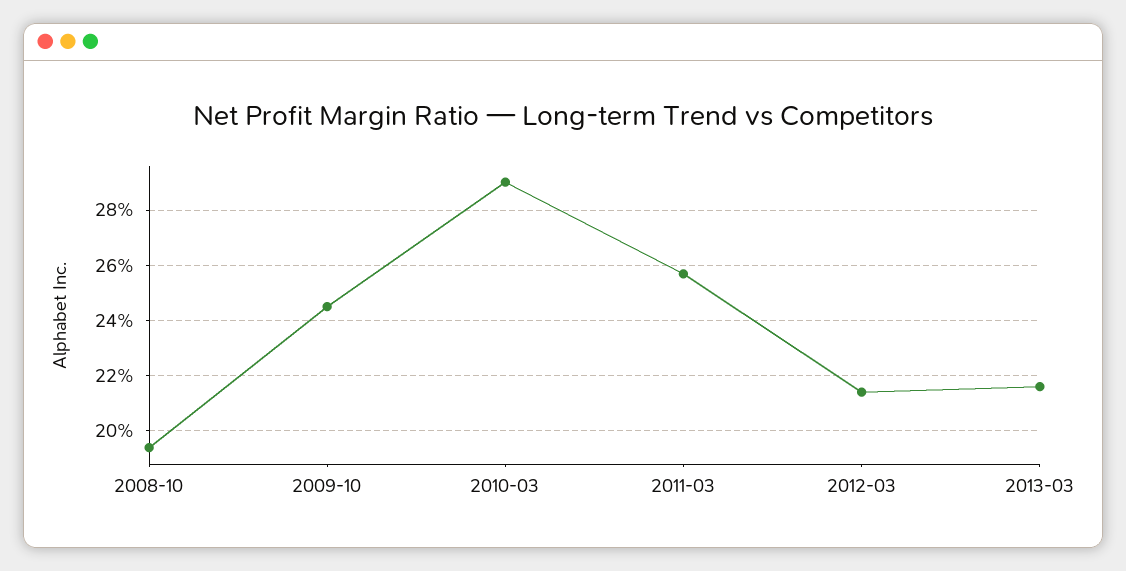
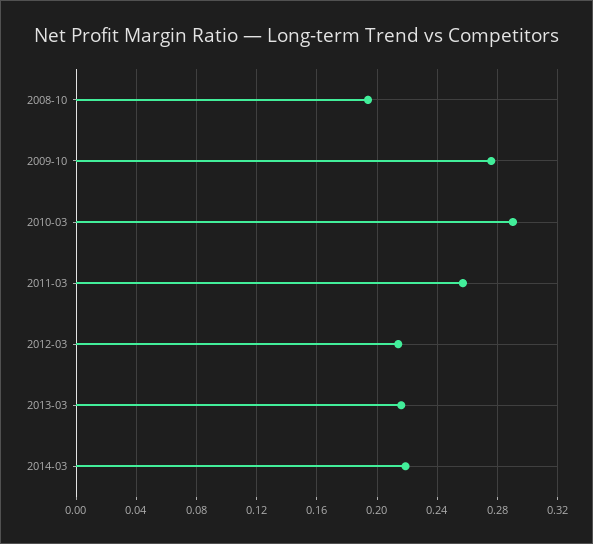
2009-10: 0.245 -> 0.275
2014-03: none -> 0.22

